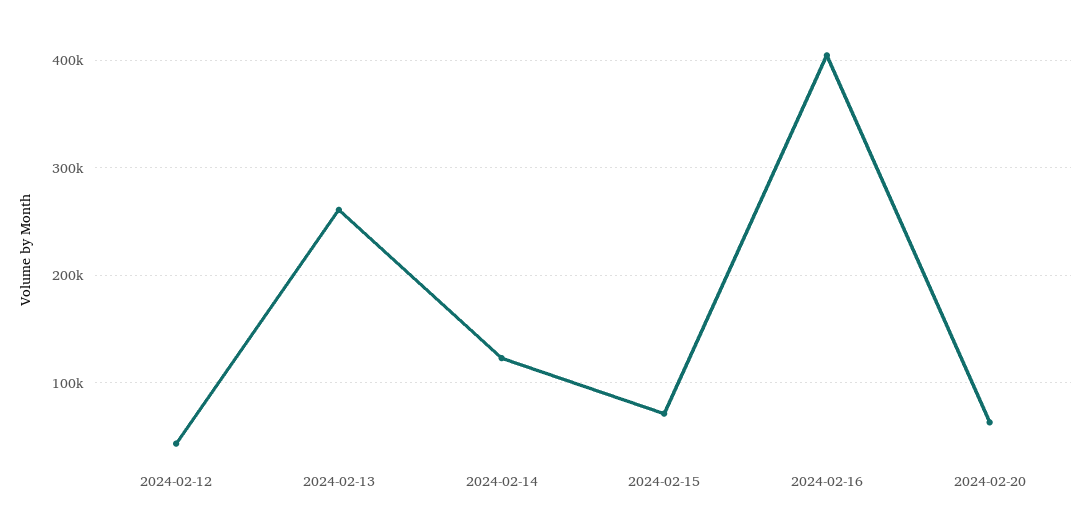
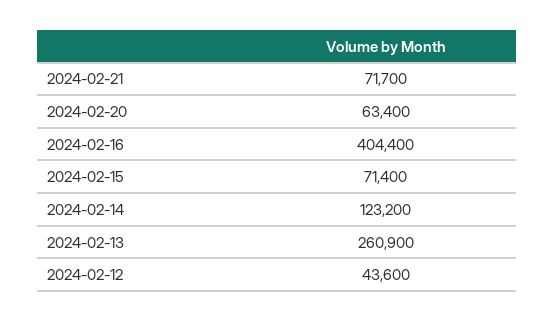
2024-02-21: none -> 71700

